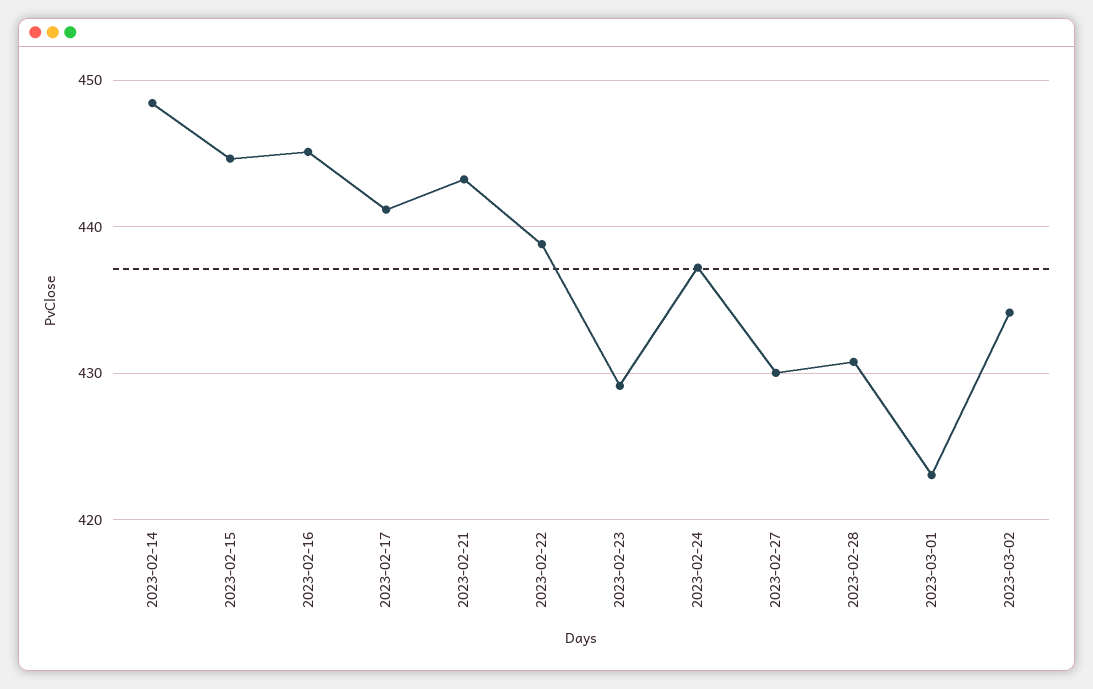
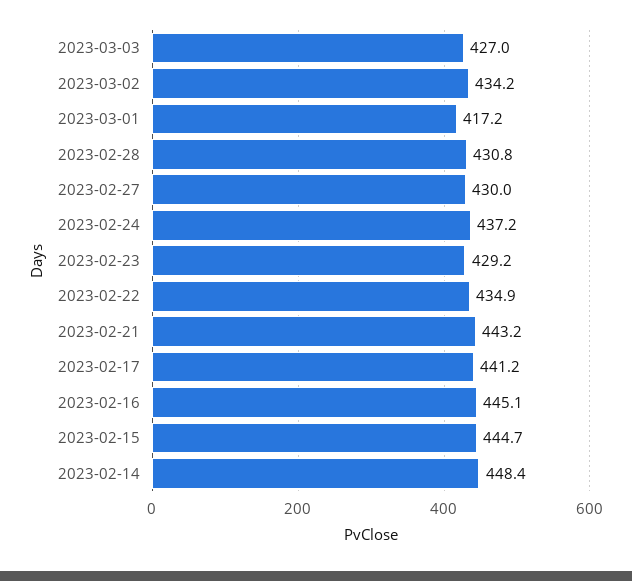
2023-02-22: 439 -> 434.9
2023-03-01: 423 -> 417.2
2023-03-03: none -> 427

